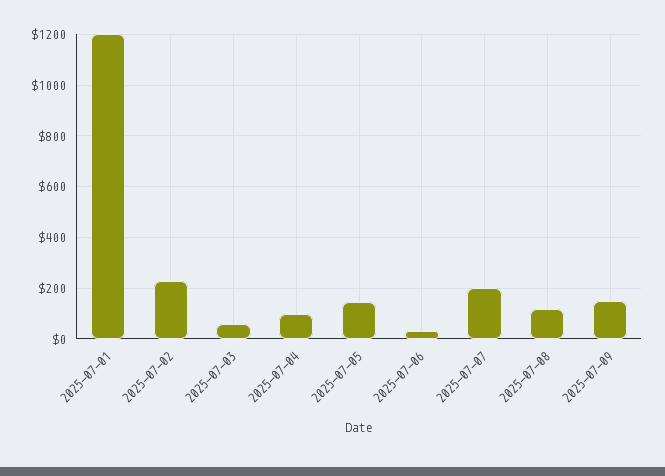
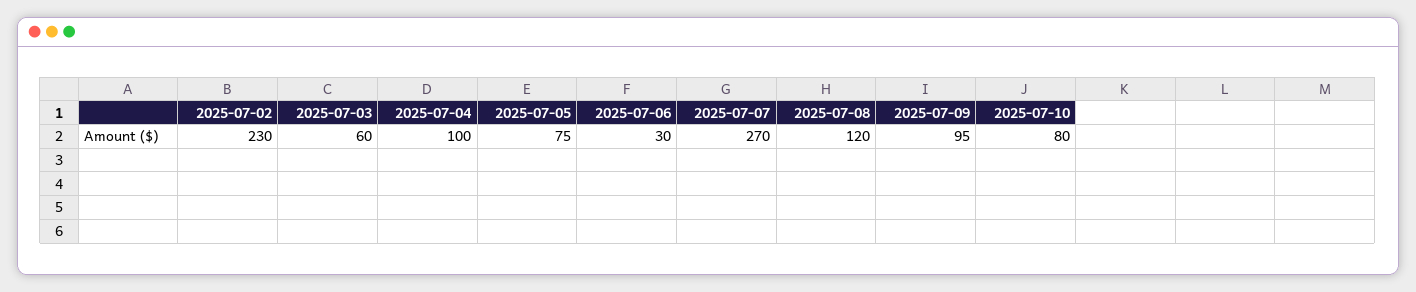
2025-07-01: 1200 -> none
2025-07-05: 150 -> 75
2025-07-07: 200 -> 270
2025-07-09: 150 -> 95
2025-07-10: none -> 80

